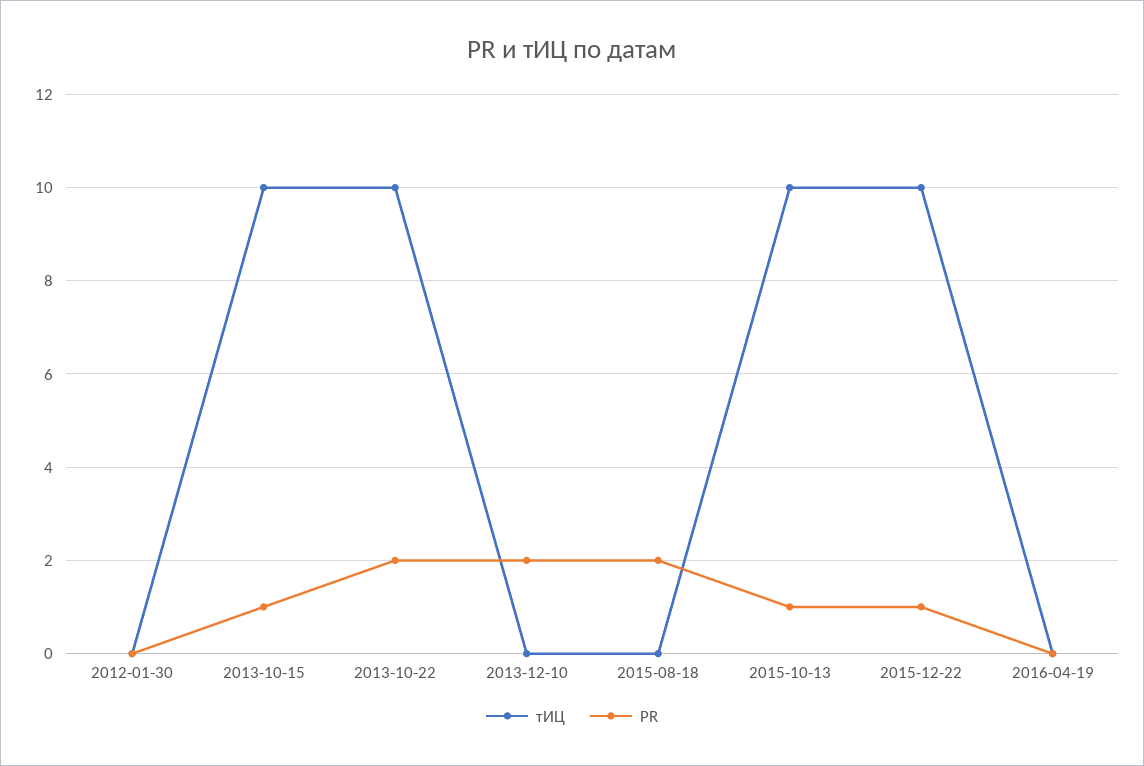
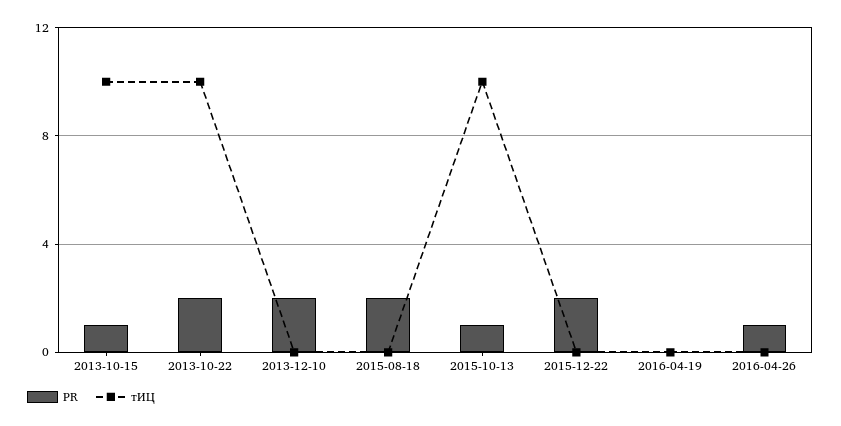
тИЦ, 2012-01-30: 0 -> none
PR, 2012-01-30: 0 -> none
тИЦ, 2015-12-22: 10 -> 0
PR, 2015-12-22: 1 -> 2
PR, 2016-04-26: none -> 1
тИЦ, 2016-04-26: none -> 0

